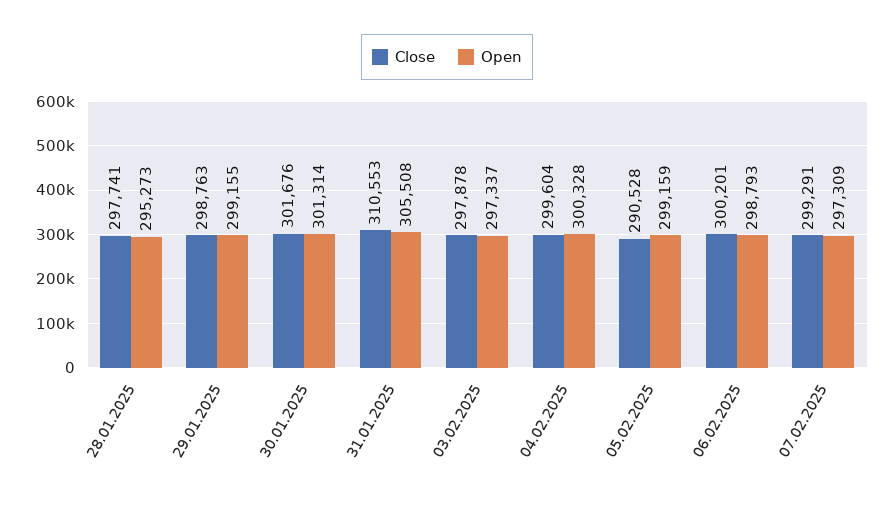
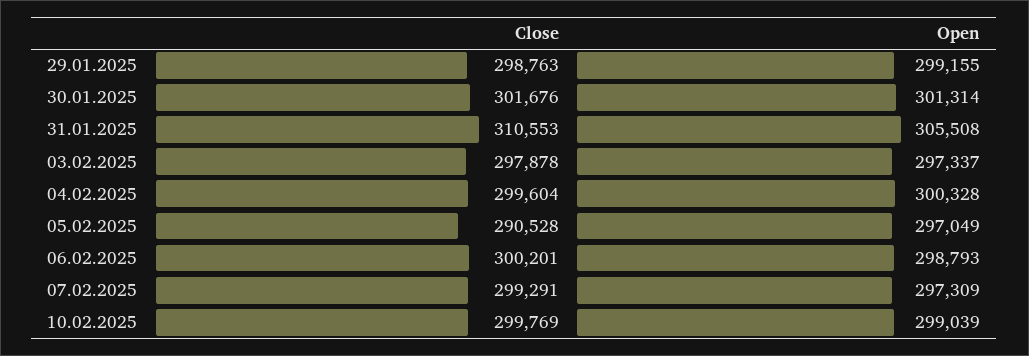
Close, 28.01.2025: 297741 -> none
Open, 28.01.2025: 295273 -> none
Open, 05.02.2025: 299159 -> 297049
Close, 10.02.2025: none -> 299769
Open, 10.02.2025: none -> 299039

